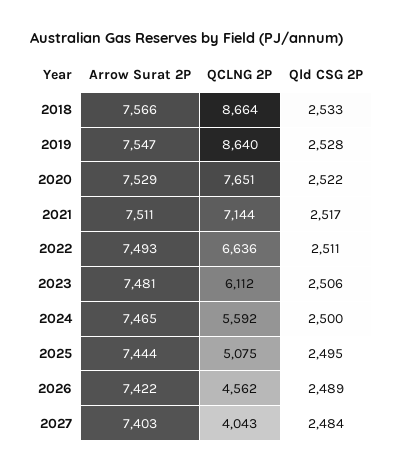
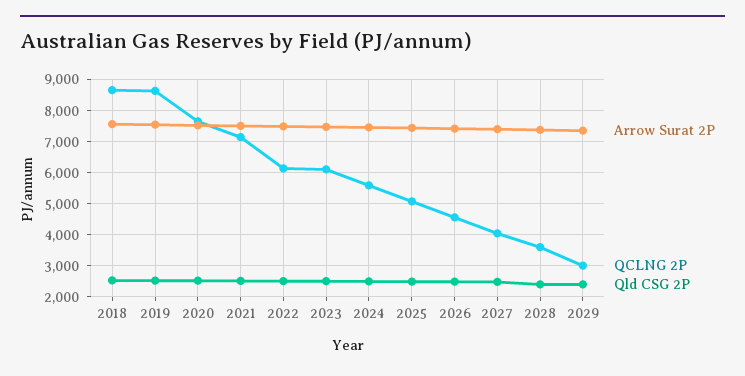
QCLNG 2P, 2022: 6636 -> 6200
Arrow Surat 2P, 2028: none -> 7400
QCLNG 2P, 2028: none -> 3600
Qld CSG 2P, 2028: none -> 2400
Arrow Surat 2P, 2029: none -> 7400
QCLNG 2P, 2029: none -> 3000
Qld CSG 2P, 2029: none -> 2400

